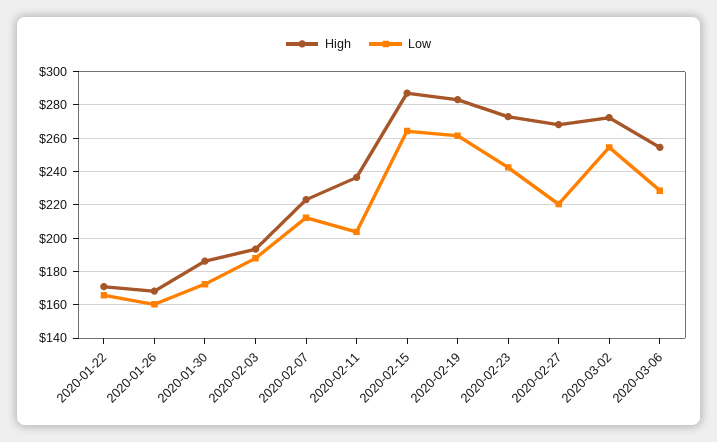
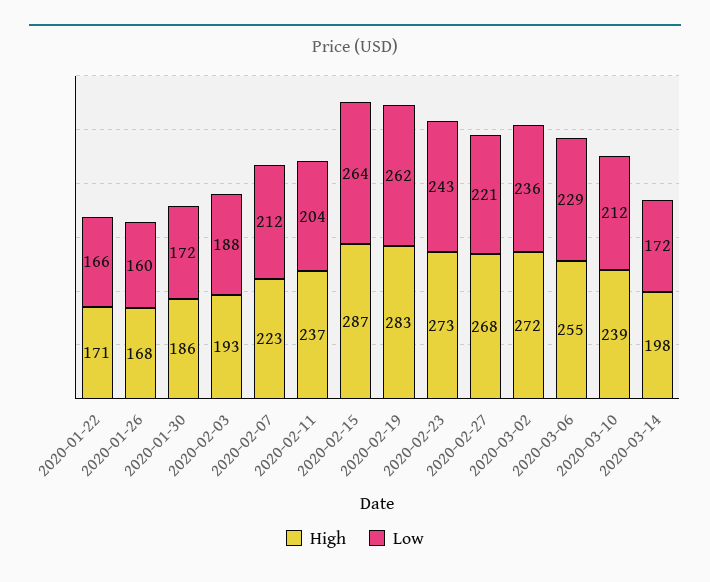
Low, 2020-03-02: 255 -> 236
High, 2020-03-10: none -> 239
Low, 2020-03-10: none -> 212
High, 2020-03-14: none -> 198
Low, 2020-03-14: none -> 172

